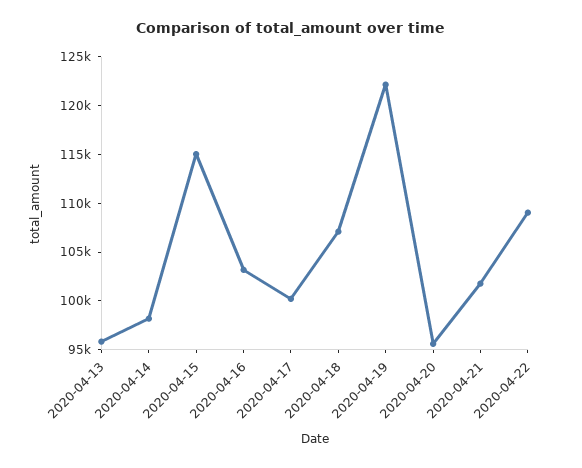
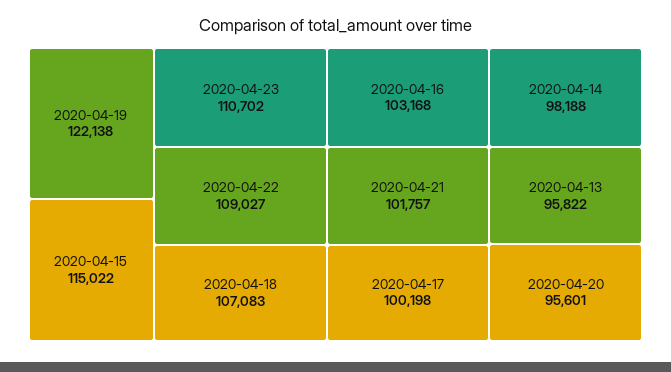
2020-04-23: none -> 110702

